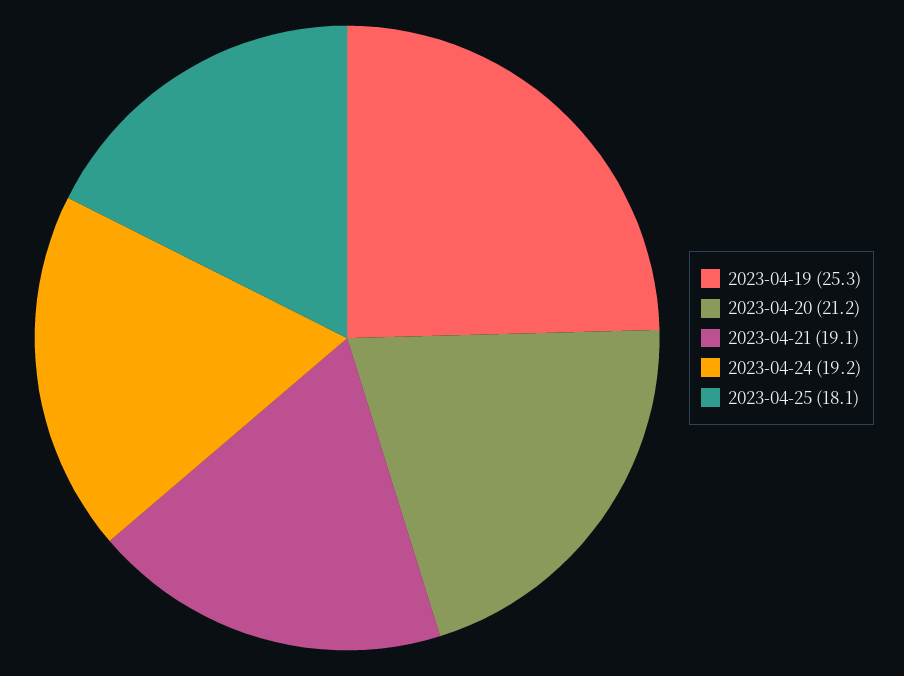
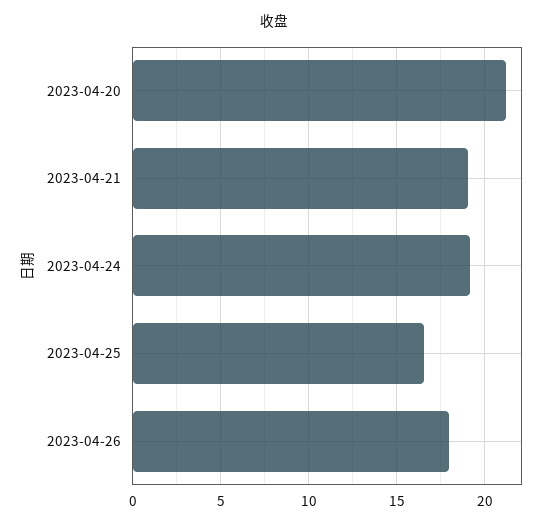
2023-04-19: 25.3 -> none
2023-04-25: 18.1 -> 16.5
2023-04-26: none -> 18

